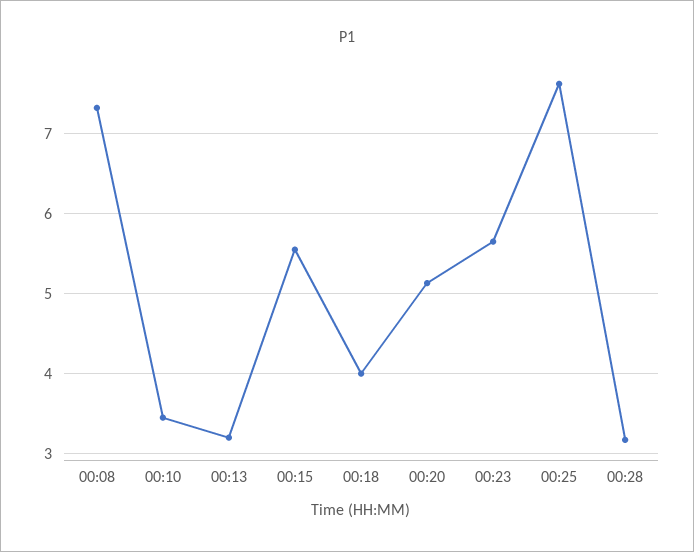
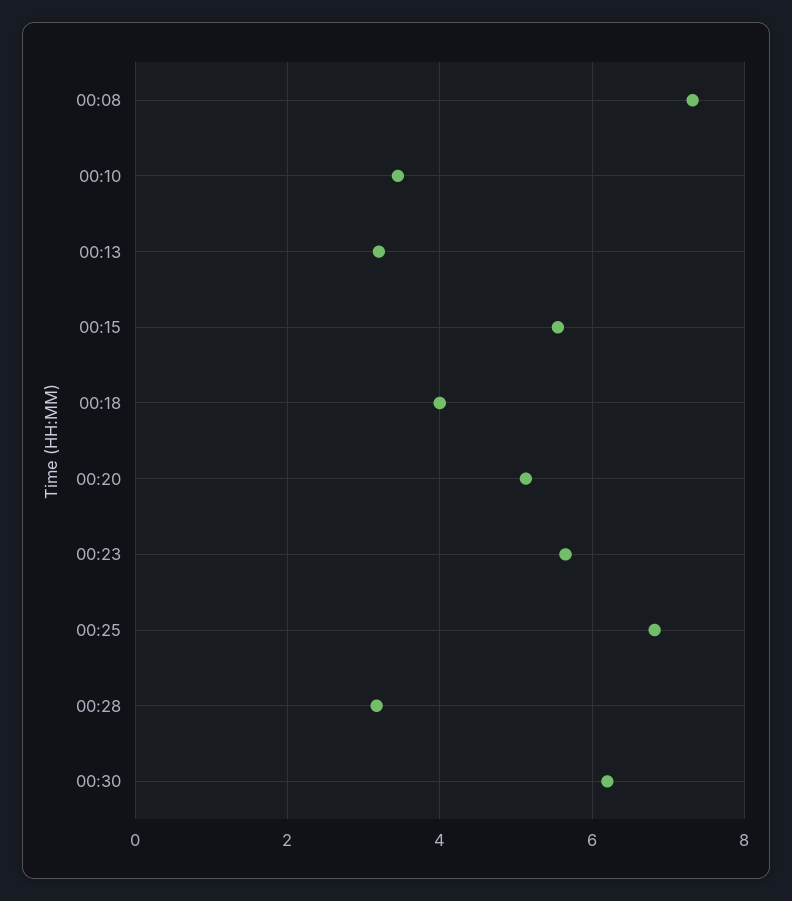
00:25: 7.6 -> 6.8
00:30: none -> 6.2

